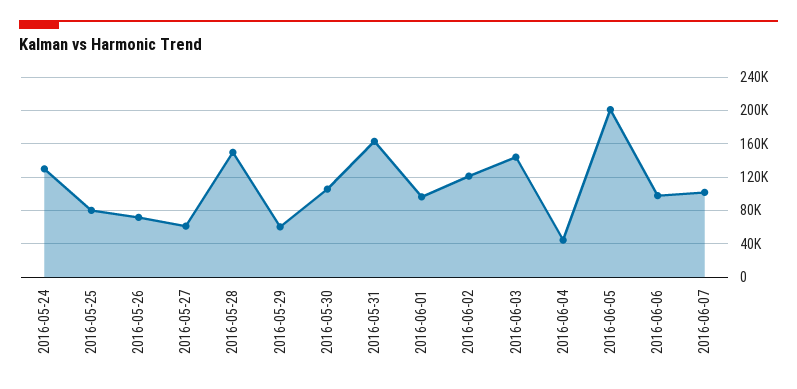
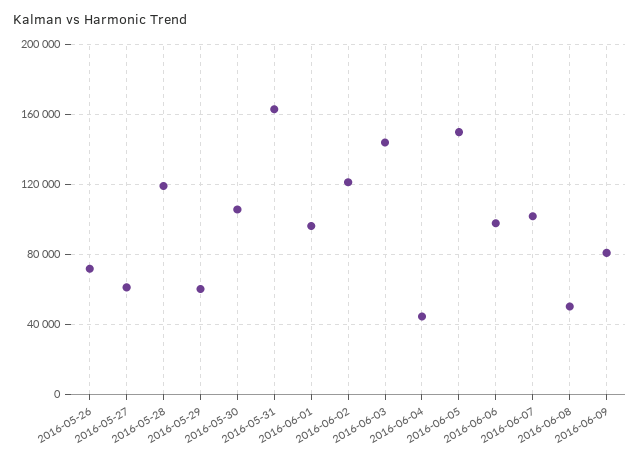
2016-05-24: 130000 -> none
2016-05-25: 80000 -> none
2016-05-28: 150000 -> 120000
2016-06-05: 200000 -> 150000
2016-06-08: none -> 50000
2016-06-09: none -> 80000

